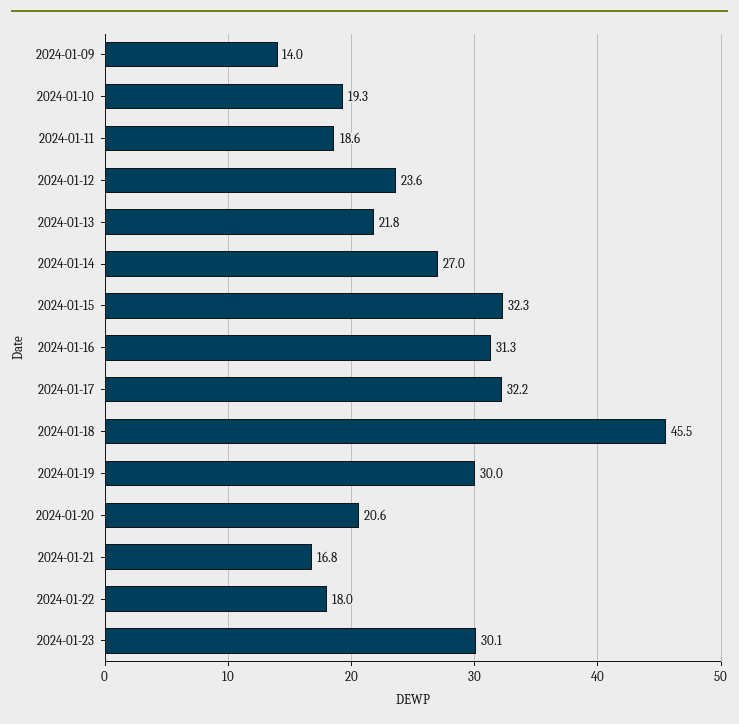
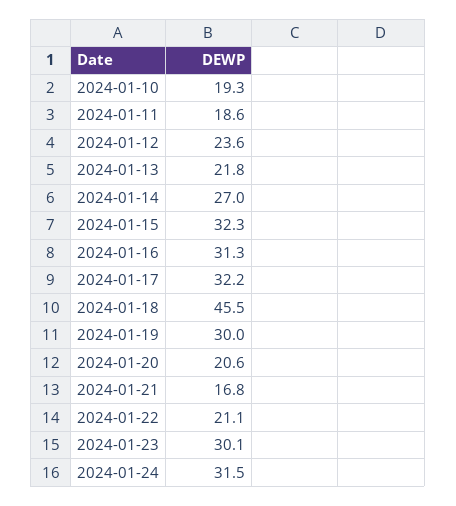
2024-01-09: 14 -> none
2024-01-22: 18 -> 21.1
2024-01-24: none -> 31.5

